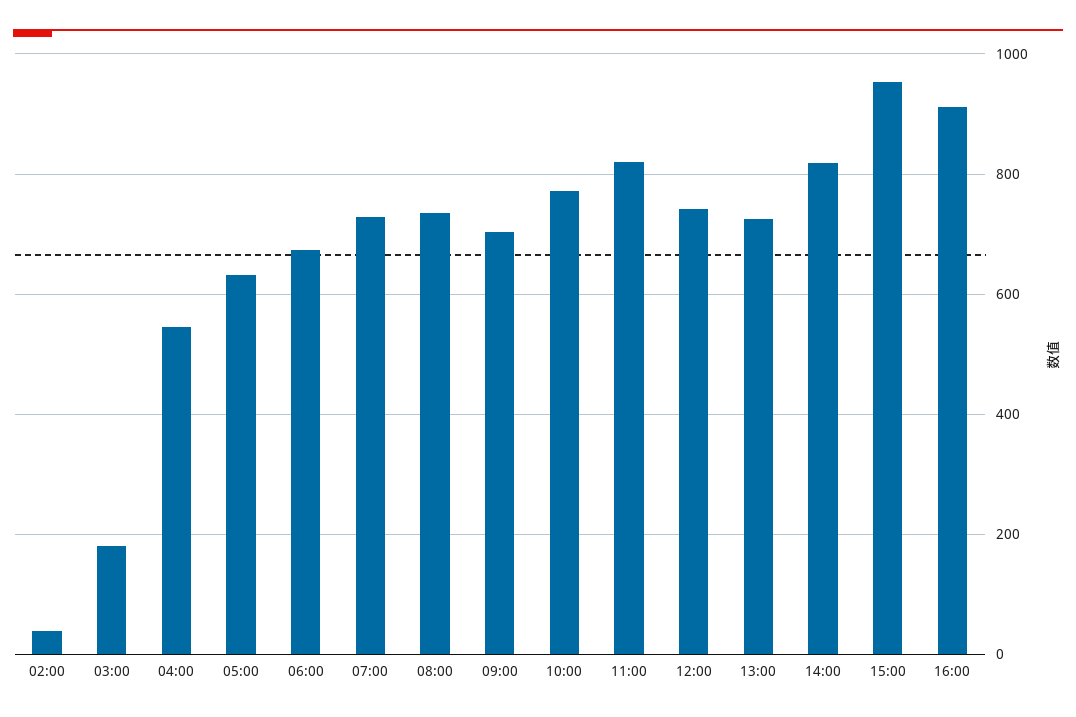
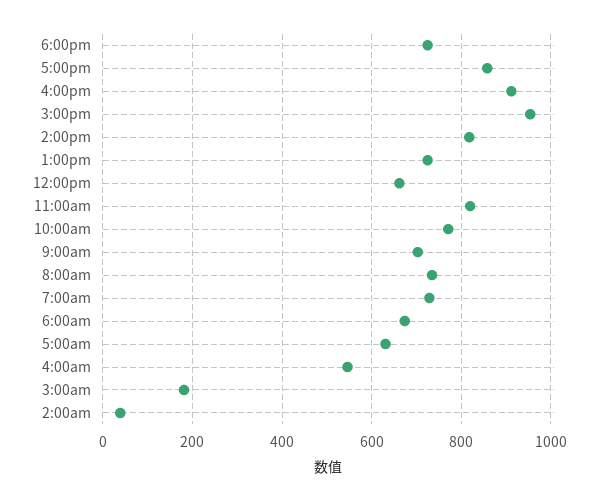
12:00: 740 -> 660
6:00pm: none -> 720
5:00pm: none -> 860

